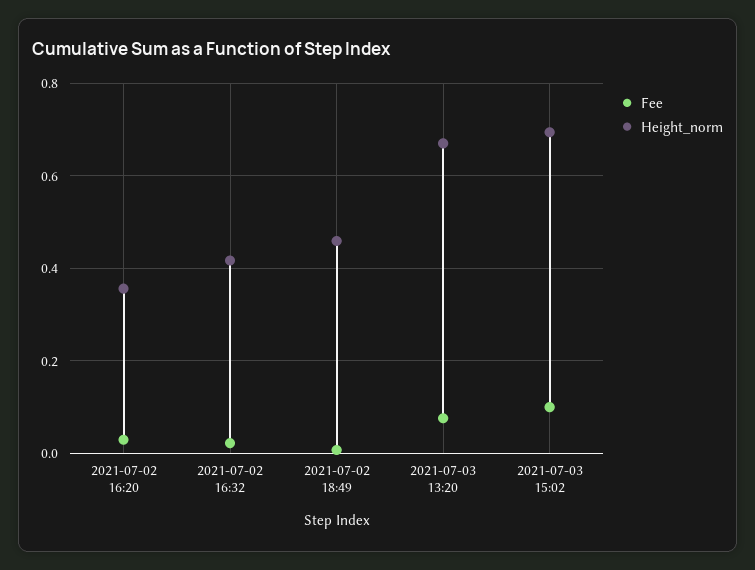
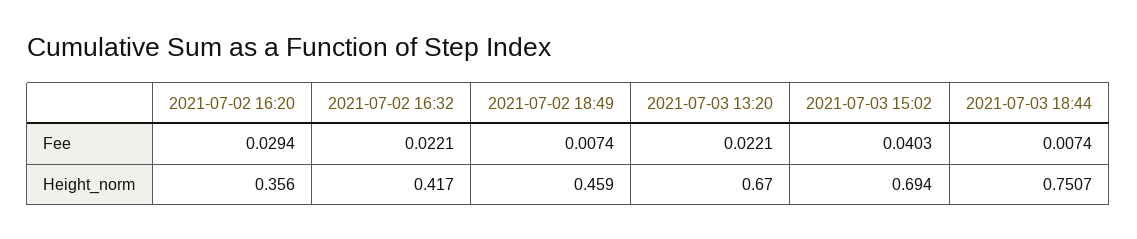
Fee, 2021-07-03 13:20: 0.08 -> 0.0221
Fee, 2021-07-03 15:02: 0.1 -> 0.0403
Fee, 2021-07-03 18:44: none -> 0.0074
Height_norm, 2021-07-03 18:44: none -> 0.7507

